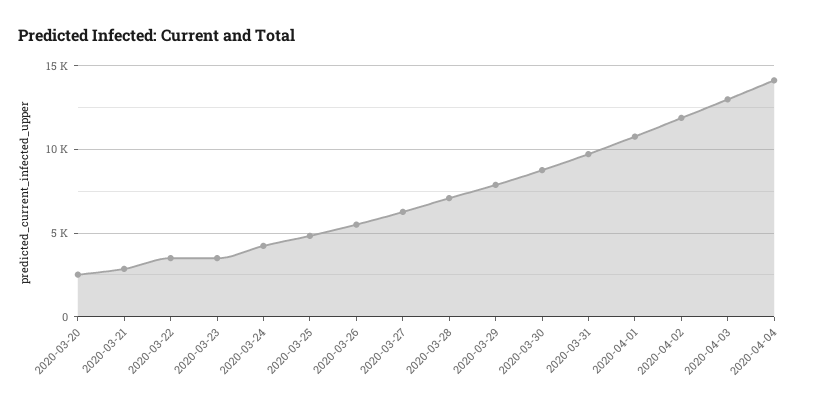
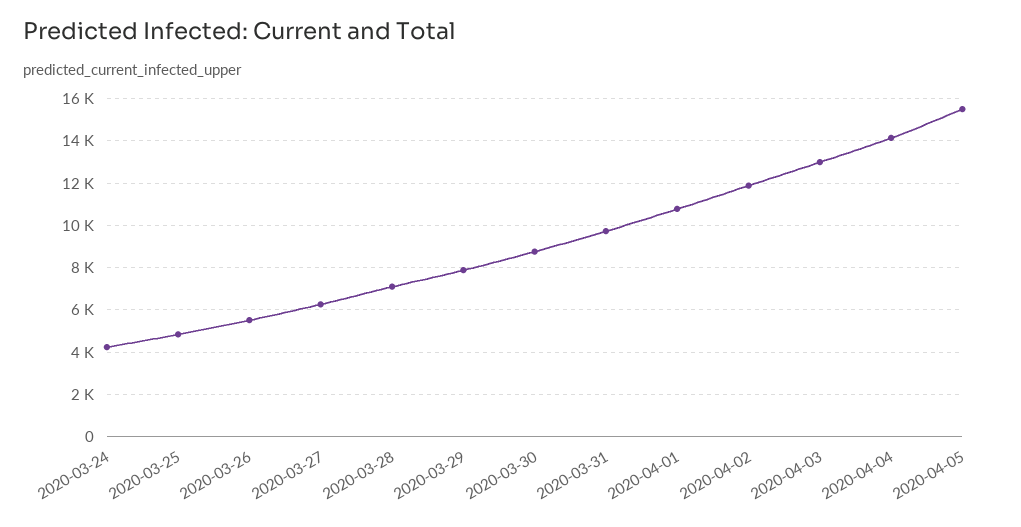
2020-03-20: 2500 -> none
2020-03-21: 3000 -> none
2020-03-22: 3500 -> none
2020-03-23: 3500 -> none
2020-04-05: none -> 15500

